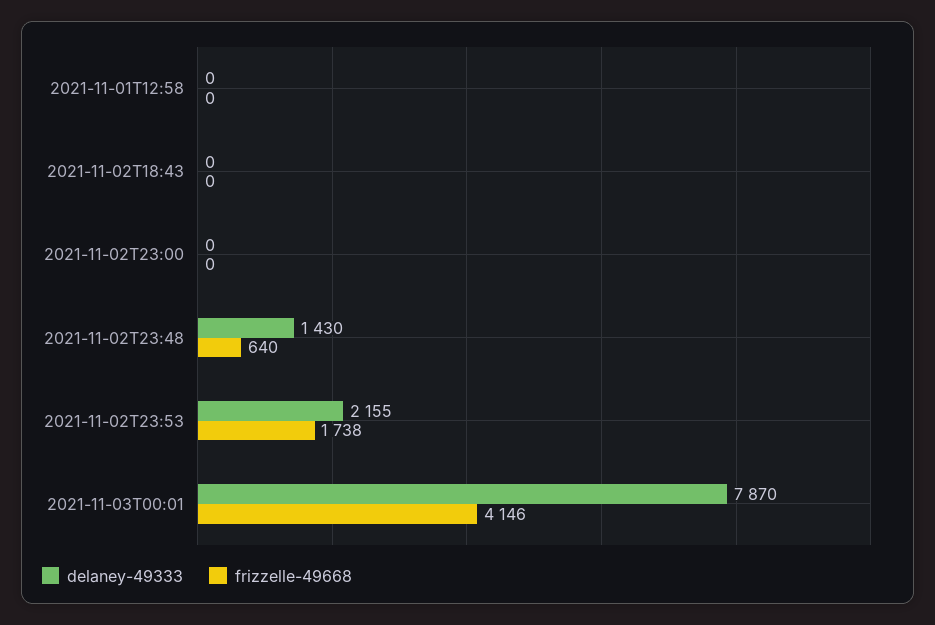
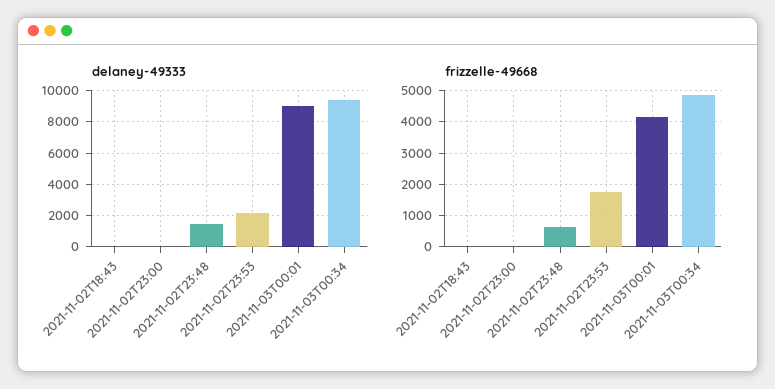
delaney-49333, 2021-11-01T12:58: 0 -> none
frizzelle-49668, 2021-11-01T12:58: 0 -> none
delaney-49333, 2021-11-03T00:01: 7870 -> 9000
delaney-49333, 2021-11-03T00:34: none -> 9500
frizzelle-49668, 2021-11-03T00:34: none -> 4800

